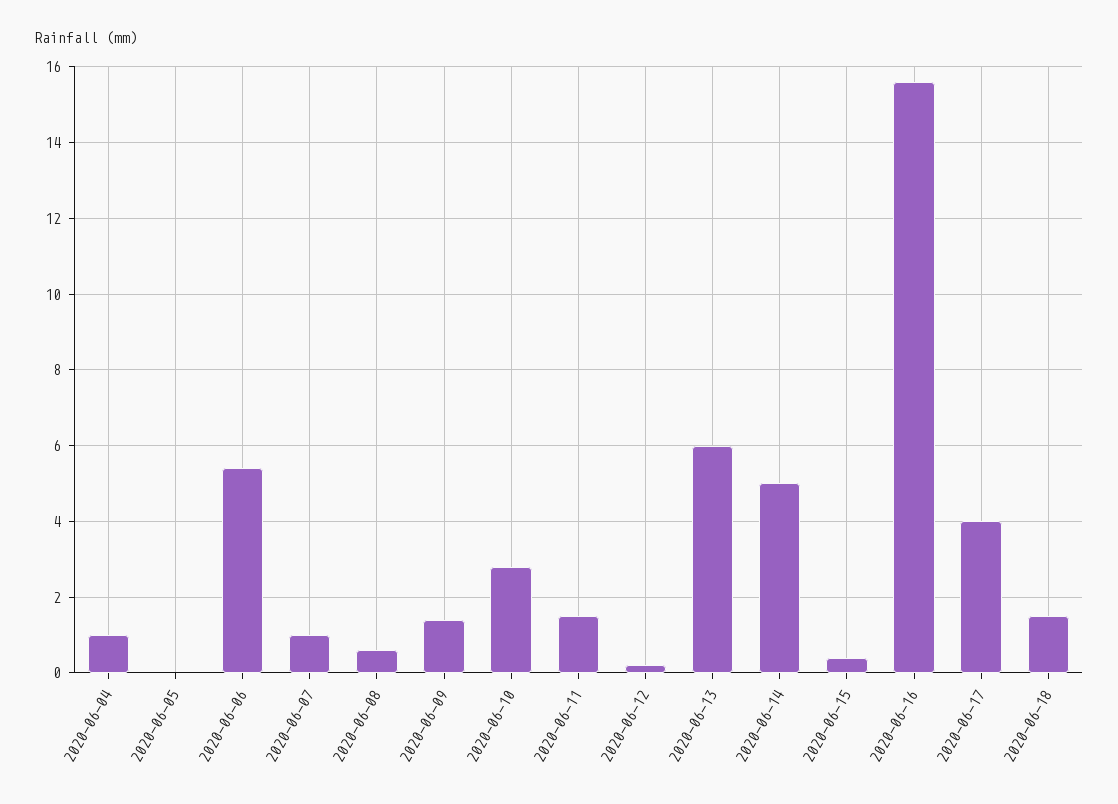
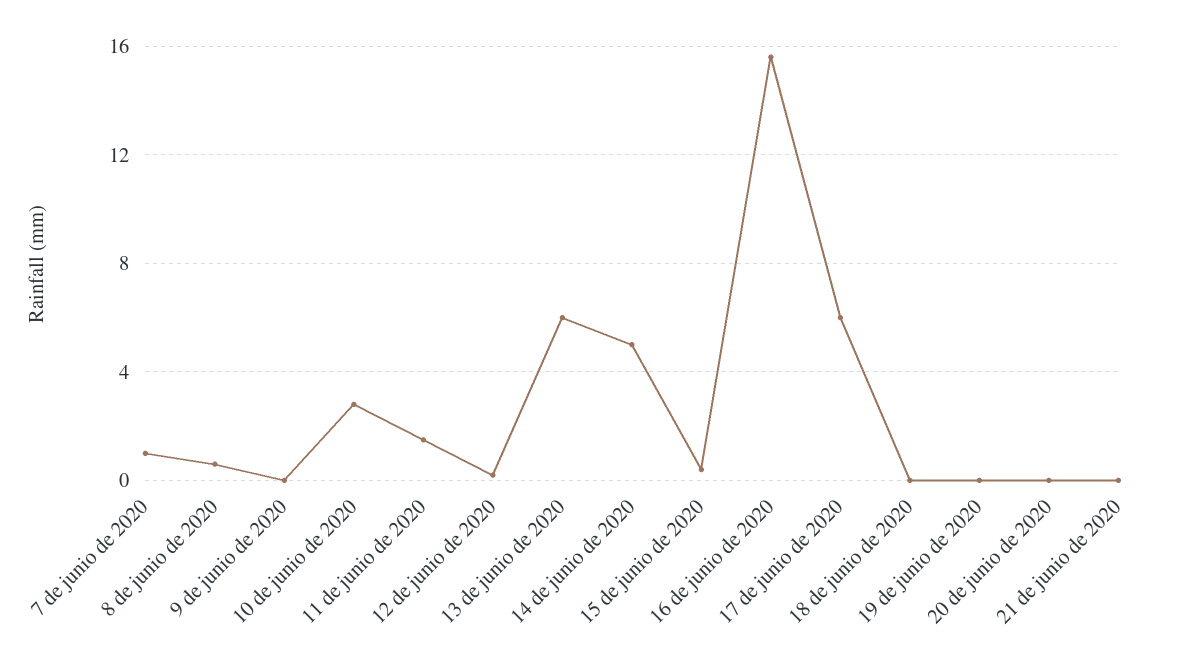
2020-06-04: 1 -> none
2020-06-05: 0 -> none
2020-06-06: 5.5 -> none
2020-06-09: 1.5 -> 0
2020-06-17: 4 -> 6
2020-06-18: 1.5 -> 0
19 de junio de 2020: none -> 0
20 de junio de 2020: none -> 0
21 de junio de 2020: none -> 0

